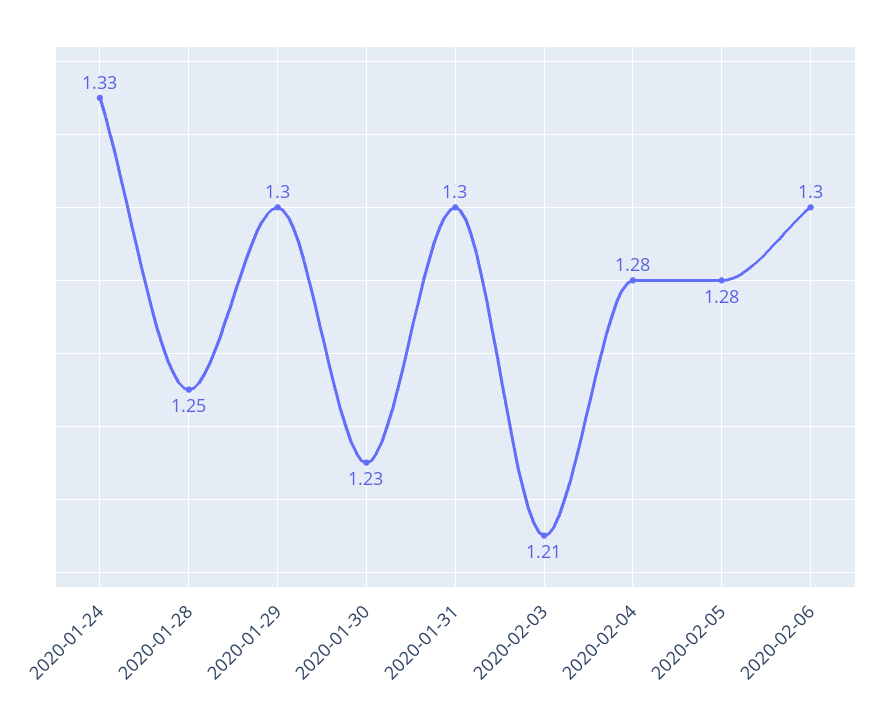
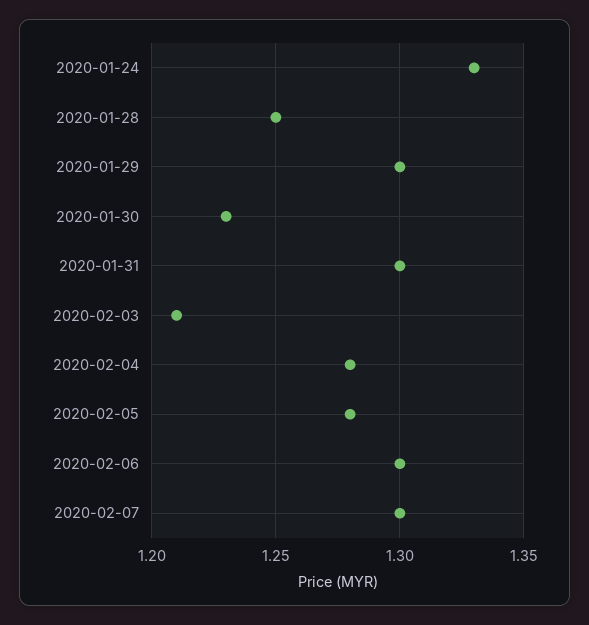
2020-02-07: none -> 1.3

